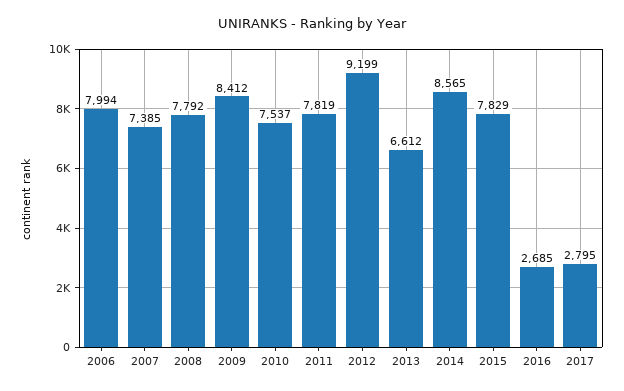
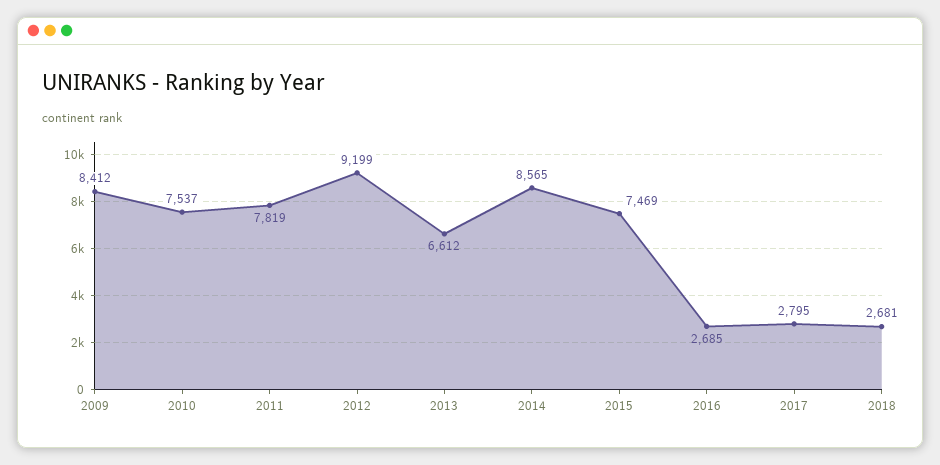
2006: 7994 -> none
2007: 7385 -> none
2008: 7792 -> none
2015: 7829 -> 7469
2018: none -> 2681

